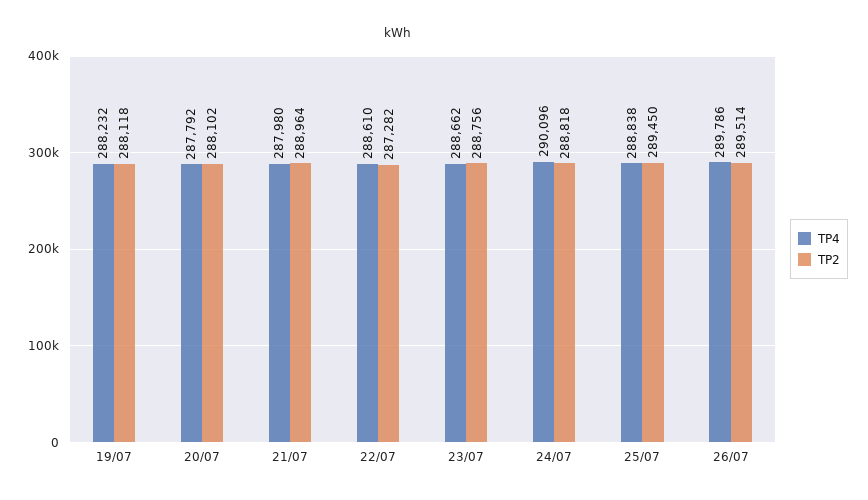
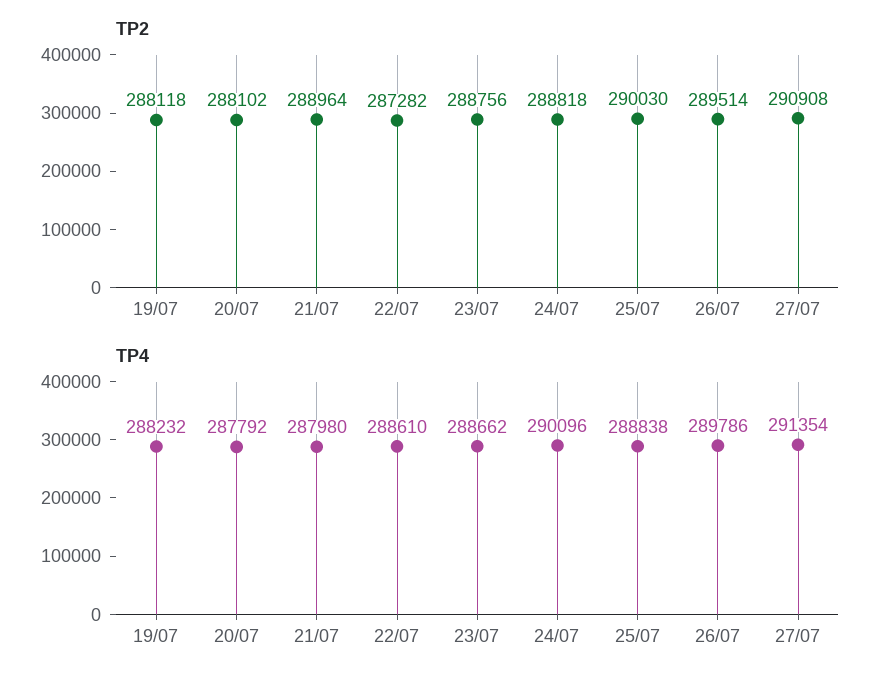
TP2, 25/07: 289450 -> 290030
TP2, 27/07: none -> 290908
TP4, 27/07: none -> 291354

